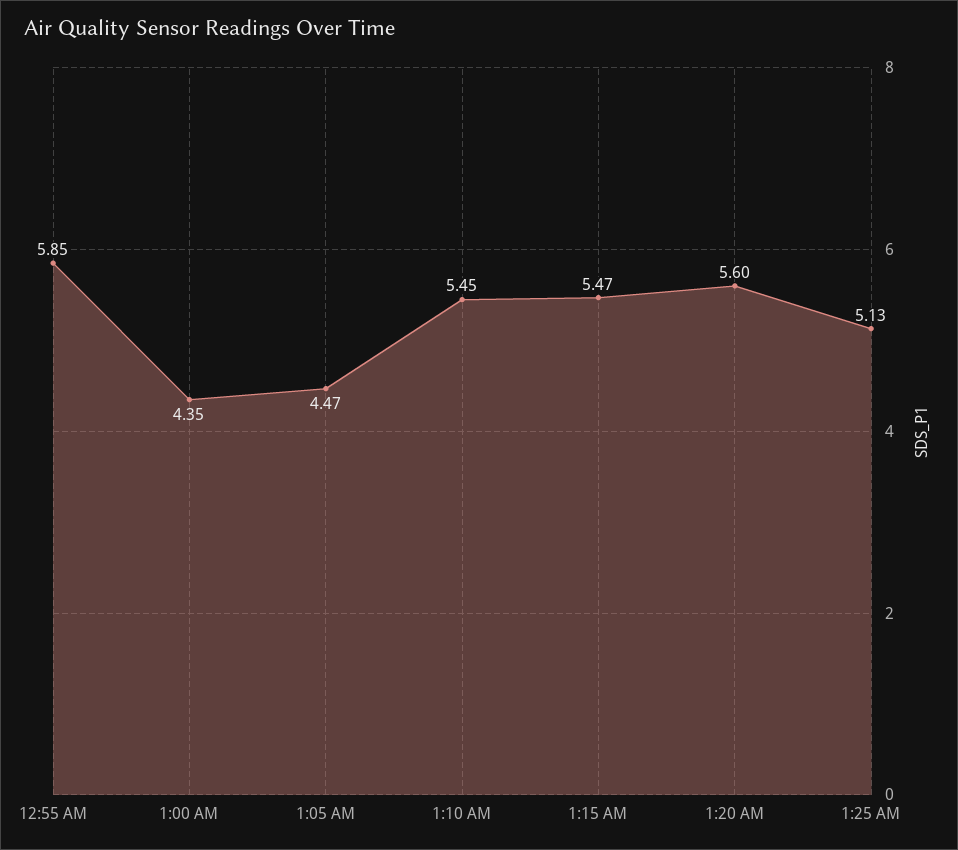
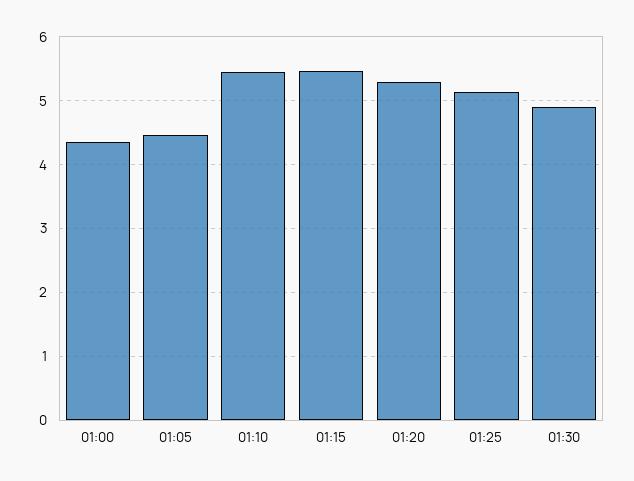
12:55 AM: 5.85 -> none
1:20 AM: 5.6 -> 5.3
01:30: none -> 4.9

